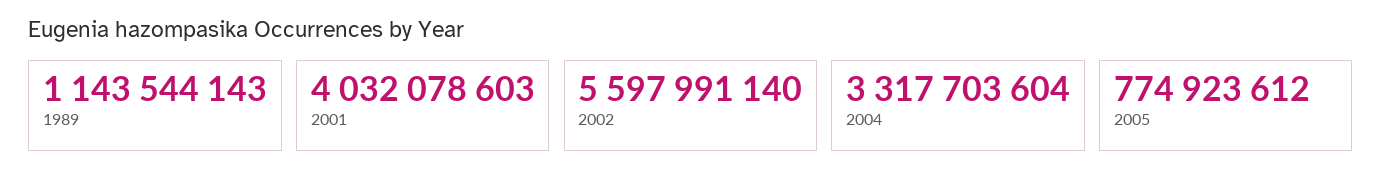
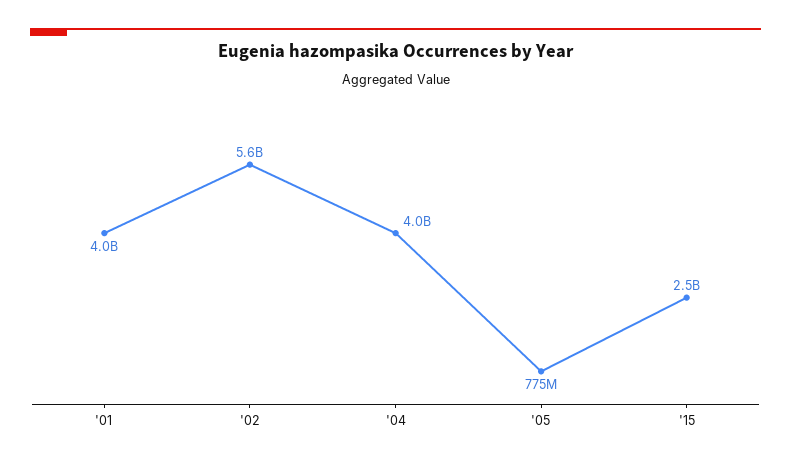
1989: 1143544143 -> none
2004: 3317703604 -> 4000000000
'15: none -> 2500000000

